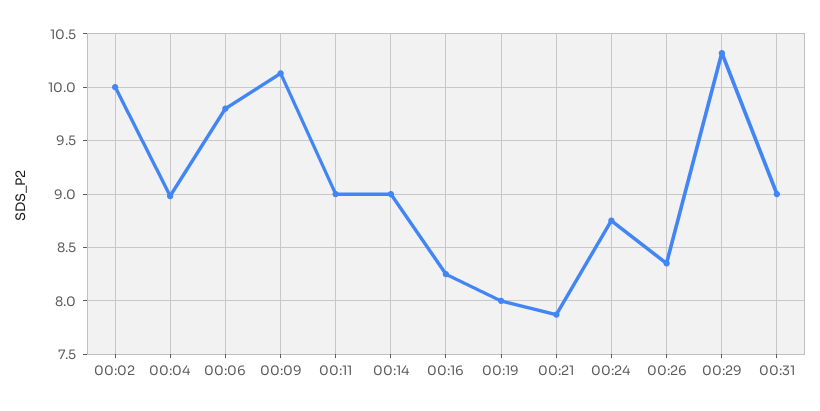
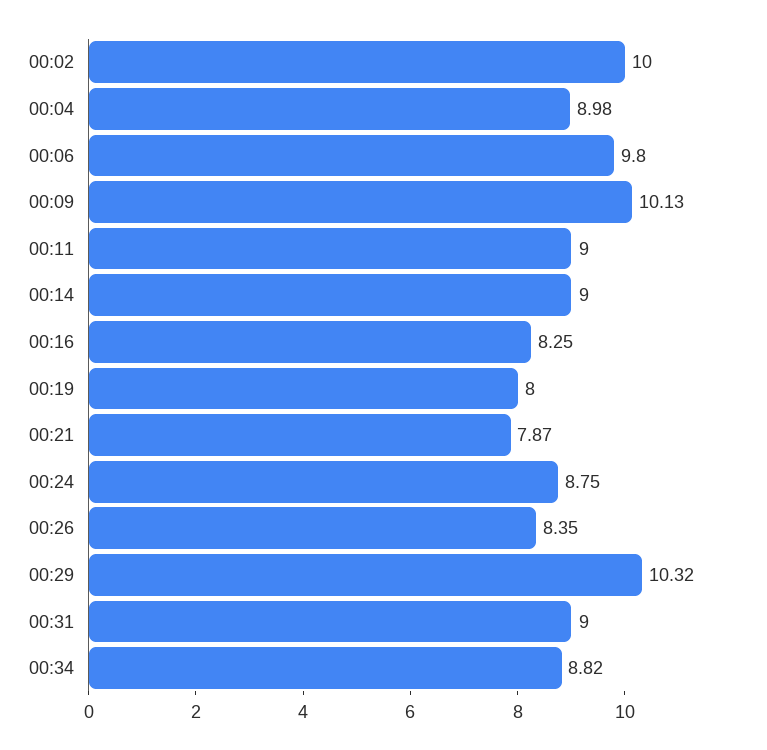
00:34: none -> 8.82

